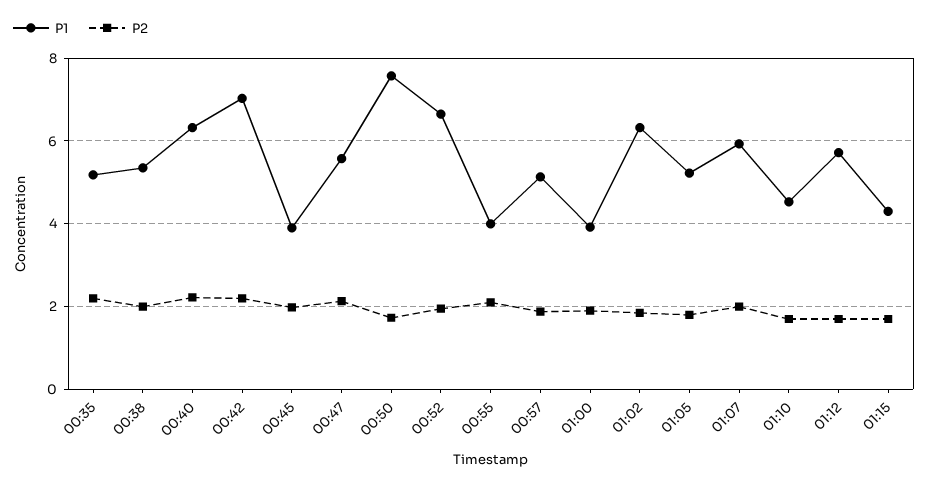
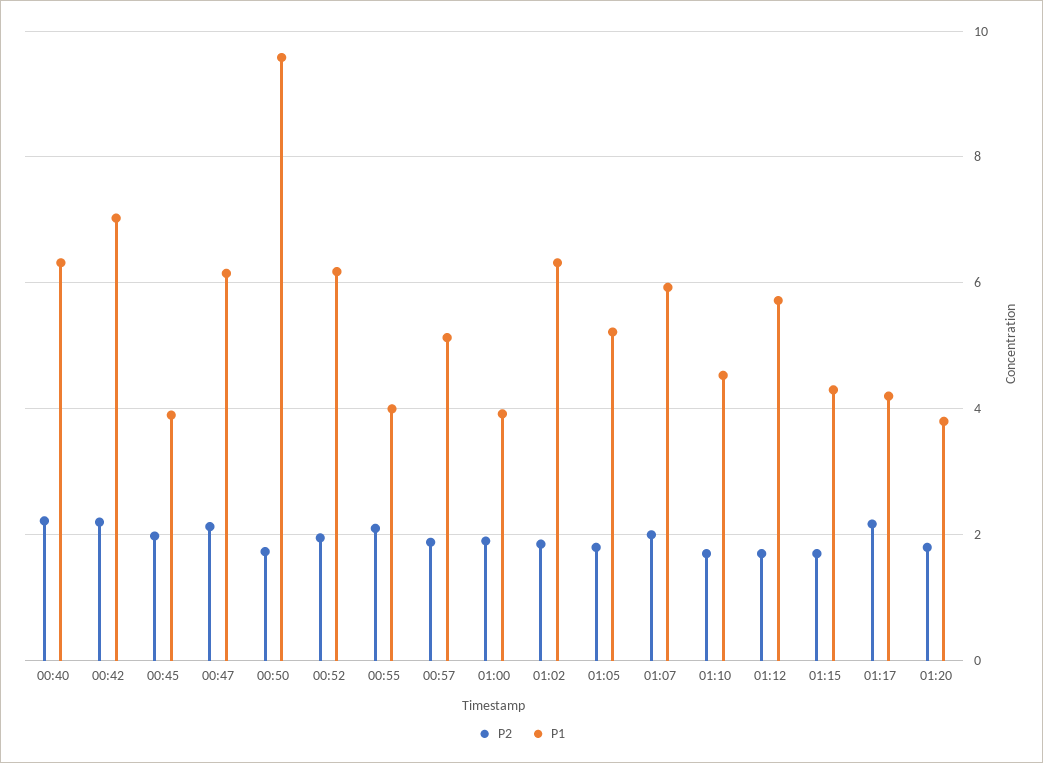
P1, 00:35: 5.2 -> none
P2, 00:35: 2.2 -> none
P1, 00:38: 5.4 -> none
P2, 00:38: 2 -> none
P1, 00:47: 5.6 -> 6.2
P1, 00:50: 7.6 -> 9.6
P1, 00:52: 6.6 -> 6.2
P2, 01:17: none -> 2.2
P1, 01:17: none -> 4.2
P2, 01:20: none -> 1.8
P1, 01:20: none -> 3.8

